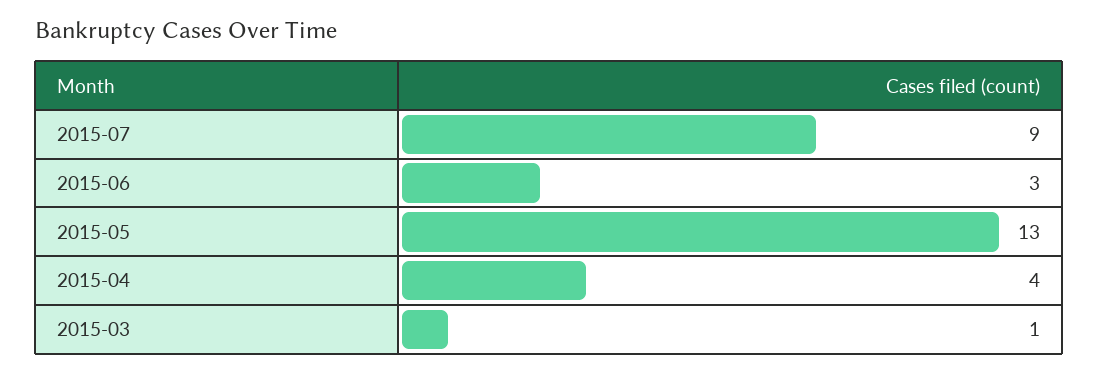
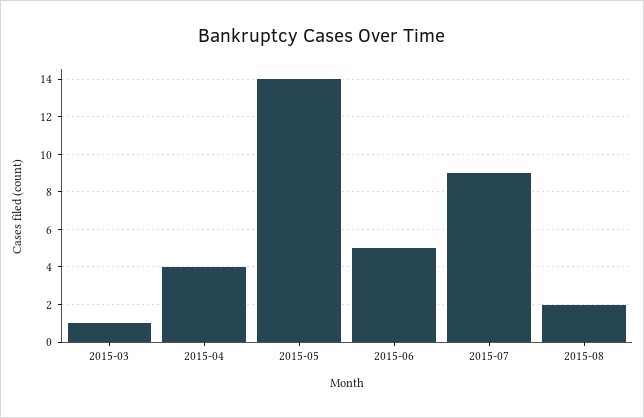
2015-06: 3 -> 5
2015-05: 13 -> 14
2015-08: none -> 2

